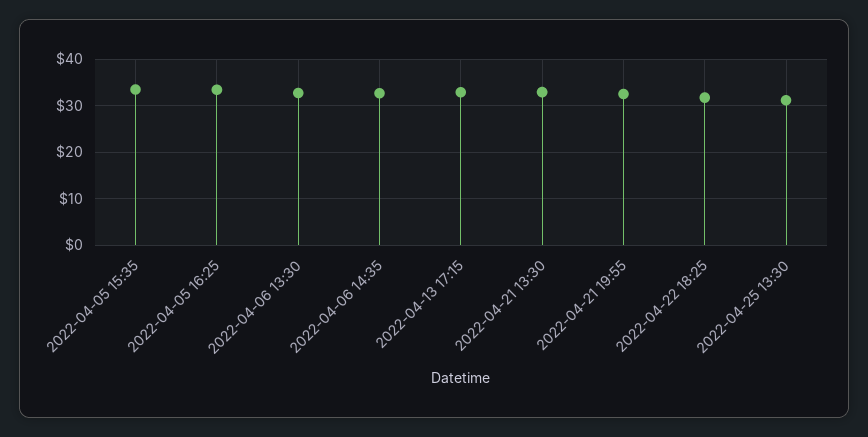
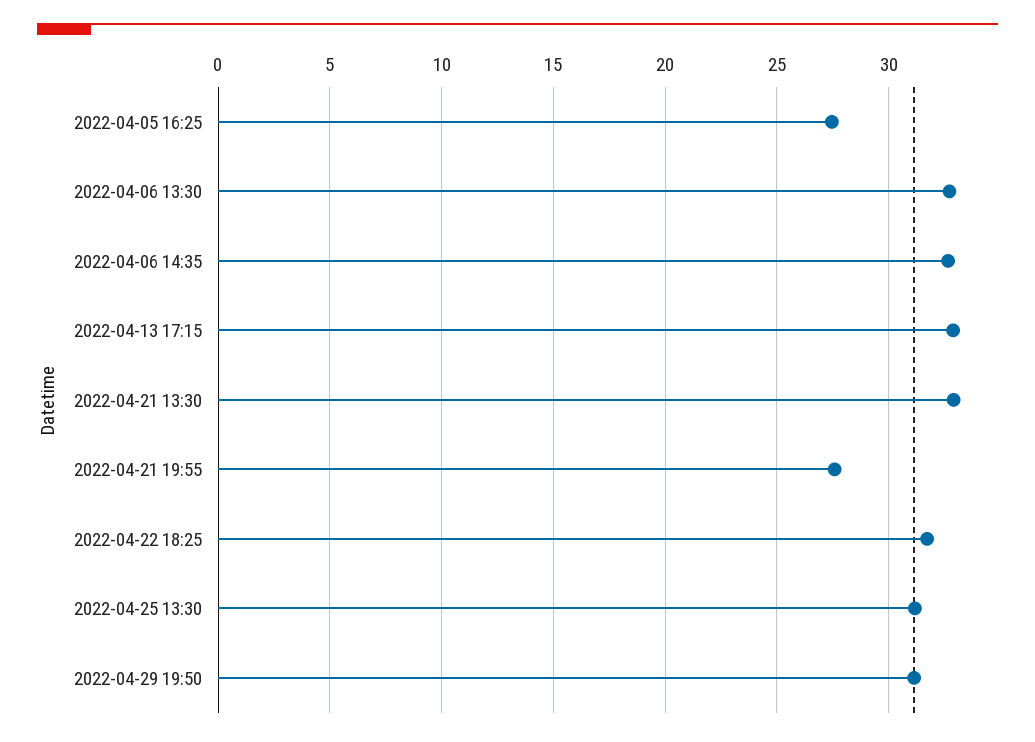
2022-04-05 15:35: 34 -> none
2022-04-05 16:25: 34 -> 27.5
2022-04-21 19:55: 32 -> 27.5
2022-04-29 19:50: none -> 31

